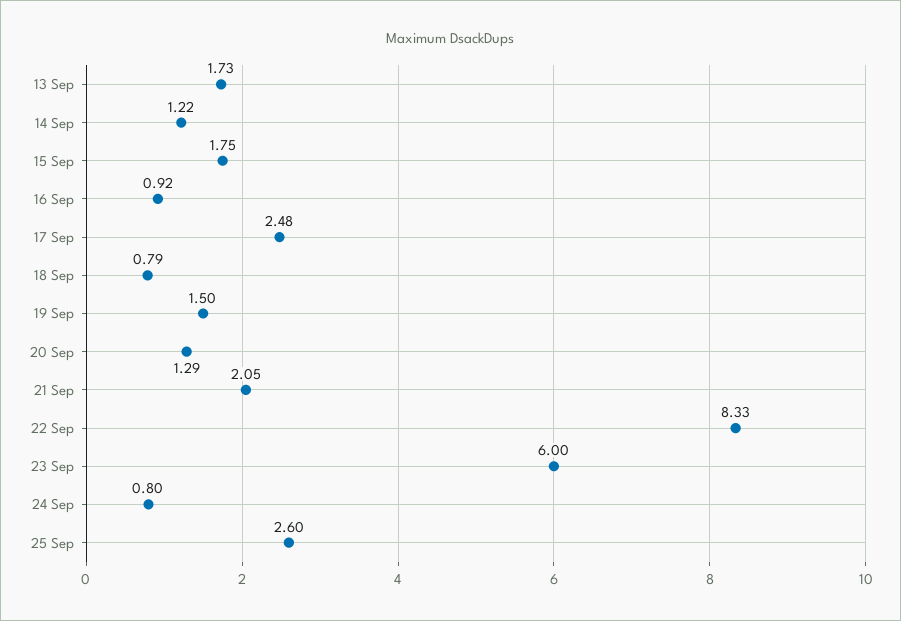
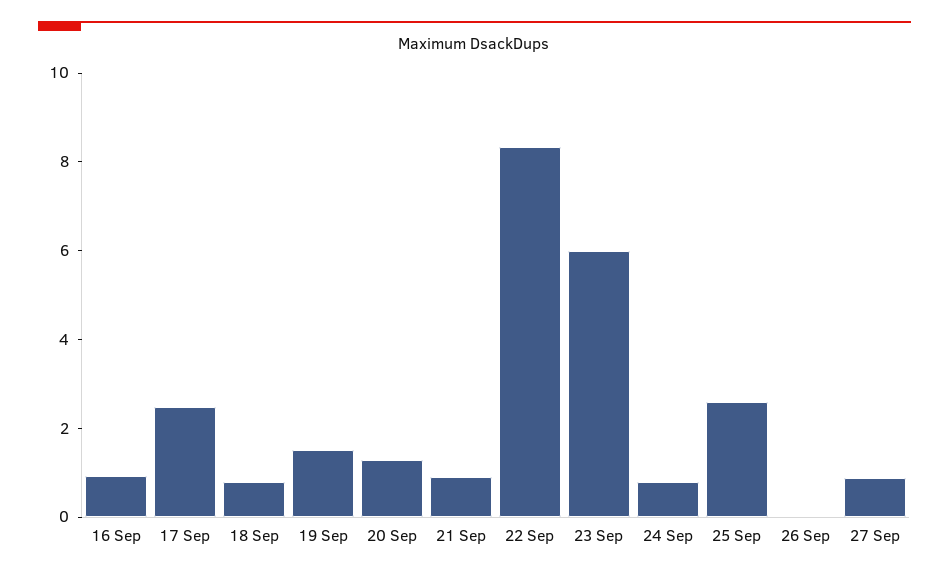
13 Sep: 1.73 -> none
14 Sep: 1.22 -> none
15 Sep: 1.75 -> none
21 Sep: 2.05 -> 1
26 Sep: none -> 0
27 Sep: none -> 1

